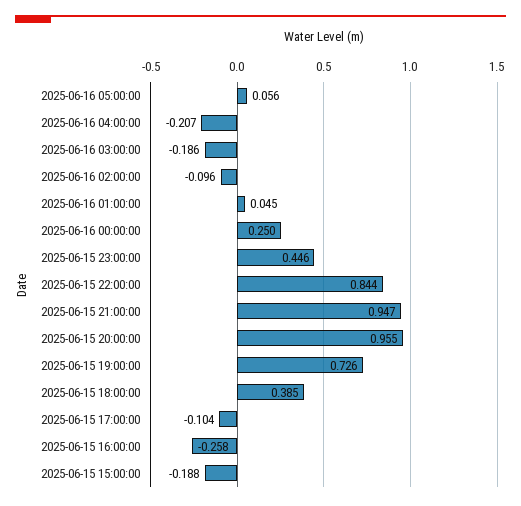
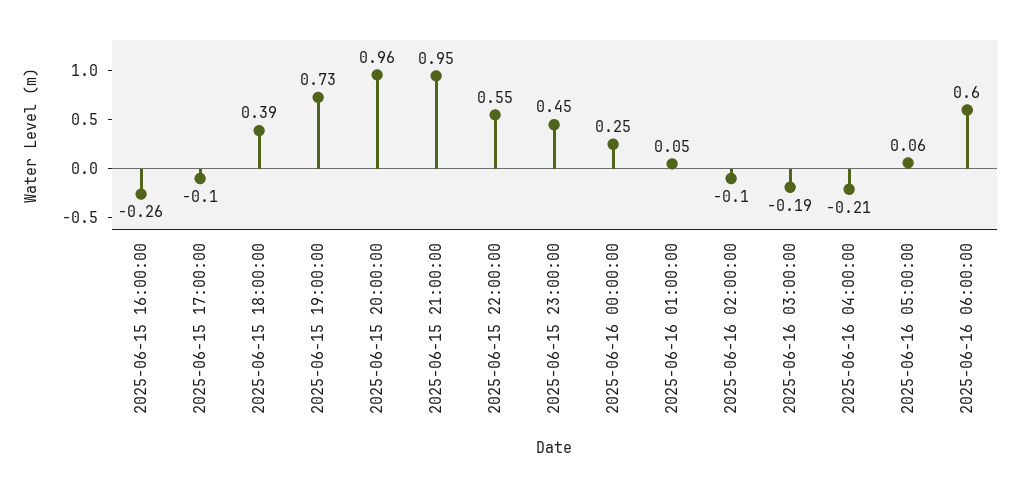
2025-06-15 22:00:00: 0.844 -> 0.55
2025-06-15 15:00:00: -0.188 -> none
2025-06-16 06:00:00: none -> 0.6

